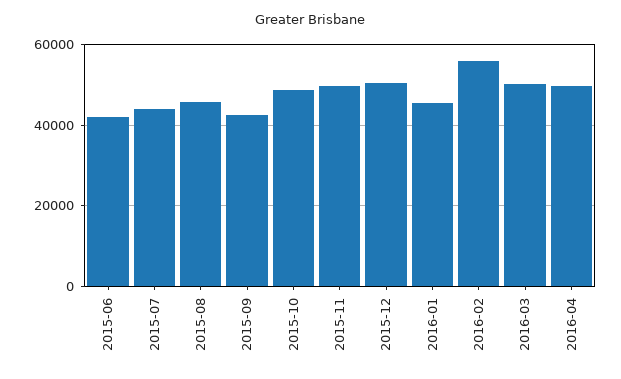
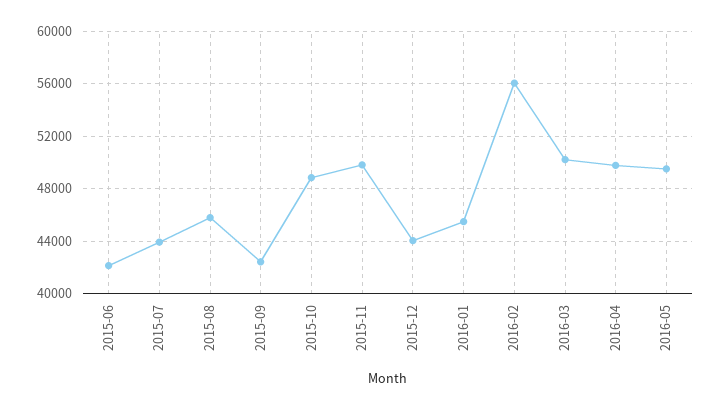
2015-12: 50000 -> 44000
2016-05: none -> 49500

